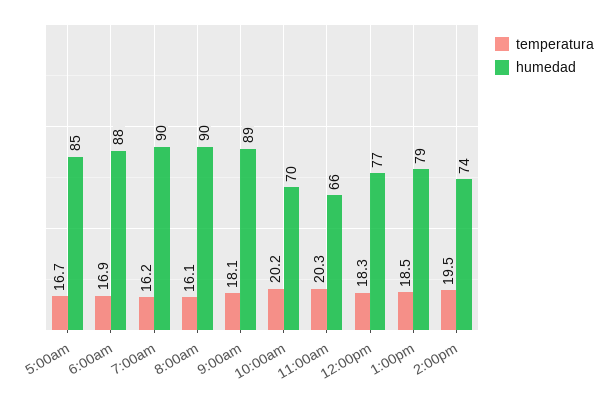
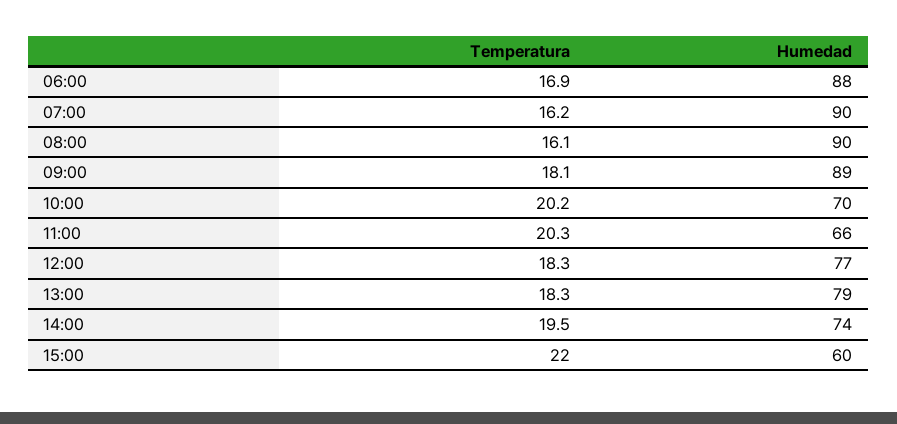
temperatura, 5:00am: 16.7 -> none
humedad, 5:00am: 85 -> none
temperatura, 1:00pm: 18.5 -> 18.3
temperatura, 15:00: none -> 22
humedad, 15:00: none -> 60

